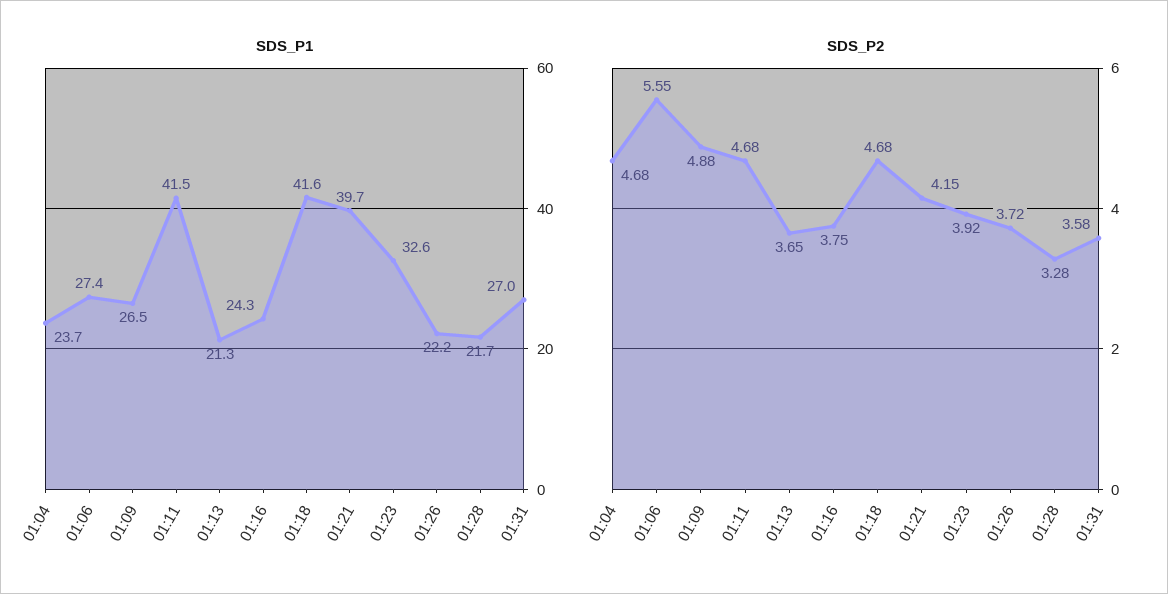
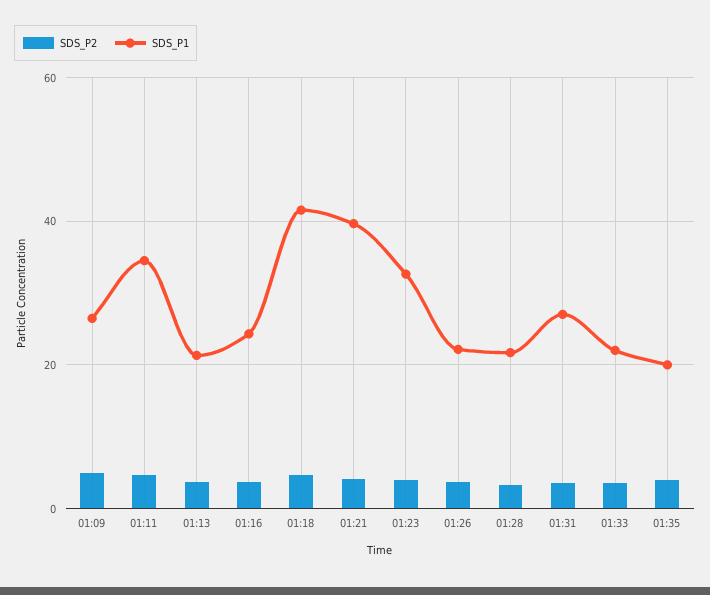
SDS_P1, 01:04: 23.7 -> none
SDS_P1, 01:06: 27.4 -> none
SDS_P1, 01:11: 41.5 -> 34
SDS_P2, 01:04: 4.68 -> none
SDS_P2, 01:06: 5.55 -> none
SDS_P2, 01:33: none -> 4
SDS_P1, 01:33: none -> 22
SDS_P2, 01:35: none -> 4
SDS_P1, 01:35: none -> 20

